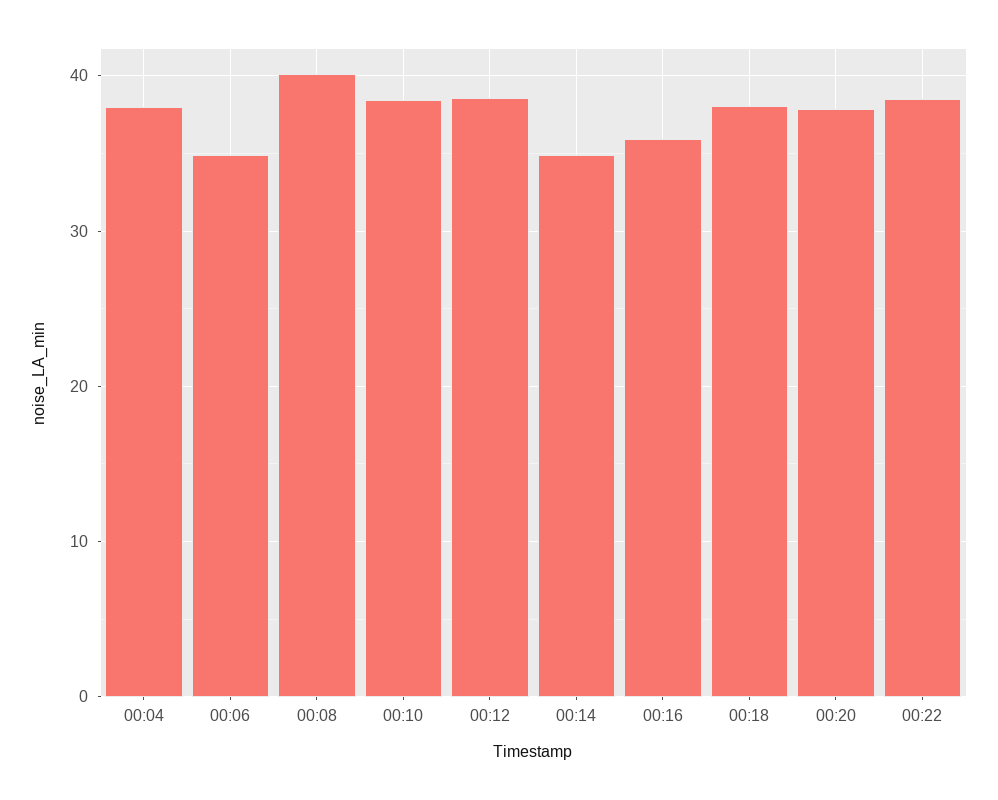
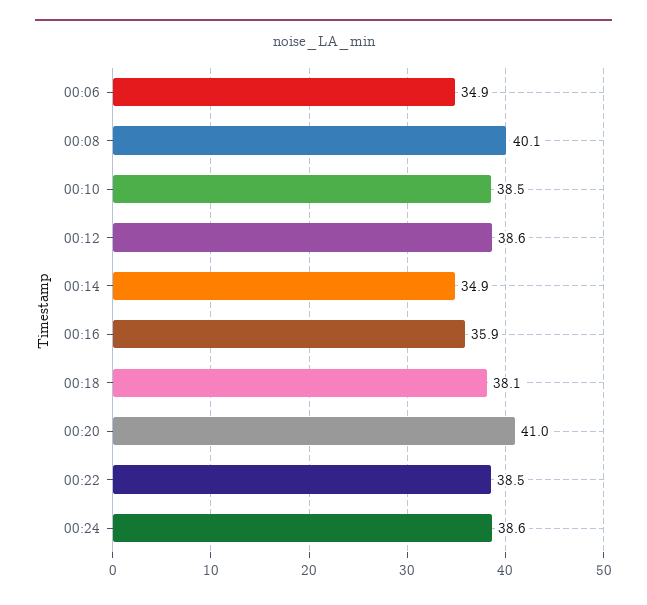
00:04: 38 -> none
00:20: 38 -> 41
00:24: none -> 38.6

